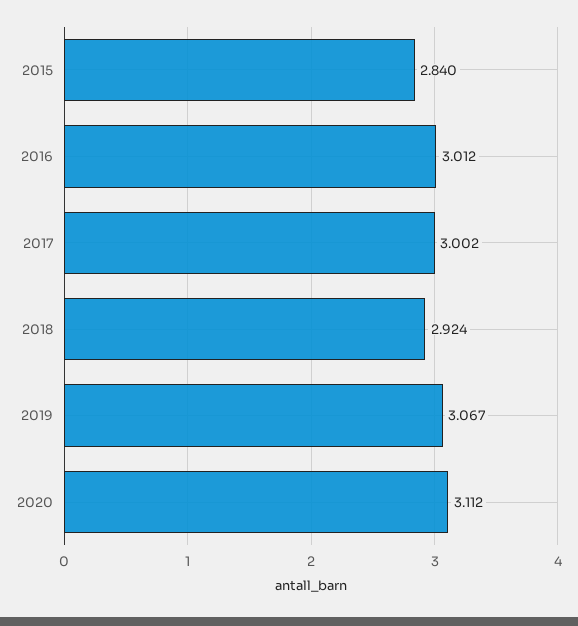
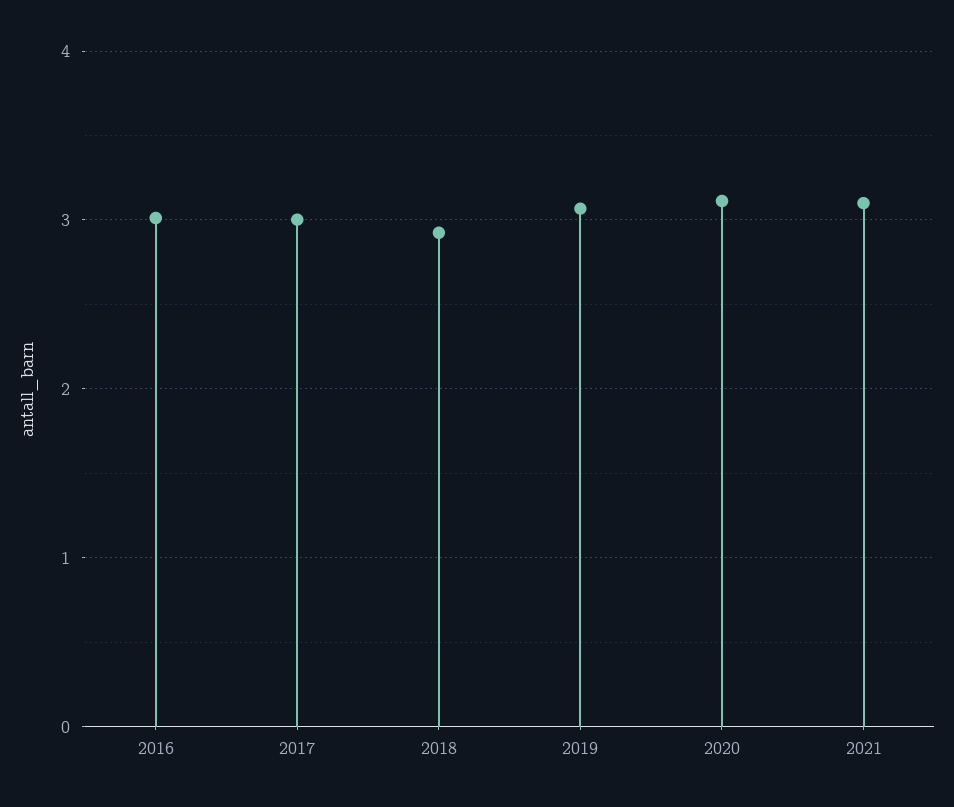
2015: 2.84 -> none
2021: none -> 3.1

